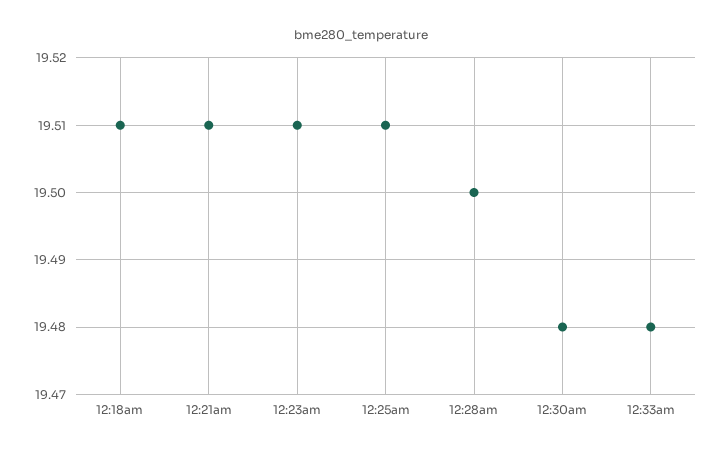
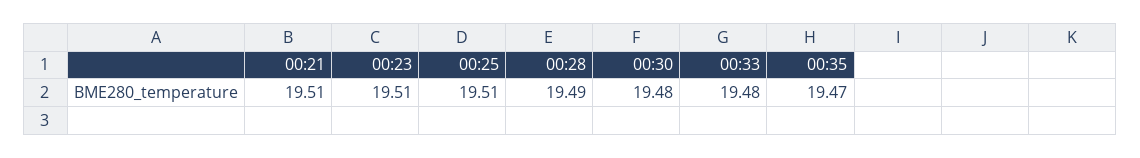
12:18am: 19.51 -> none
12:28am: 19.5 -> 19.49
00:35: none -> 19.47

